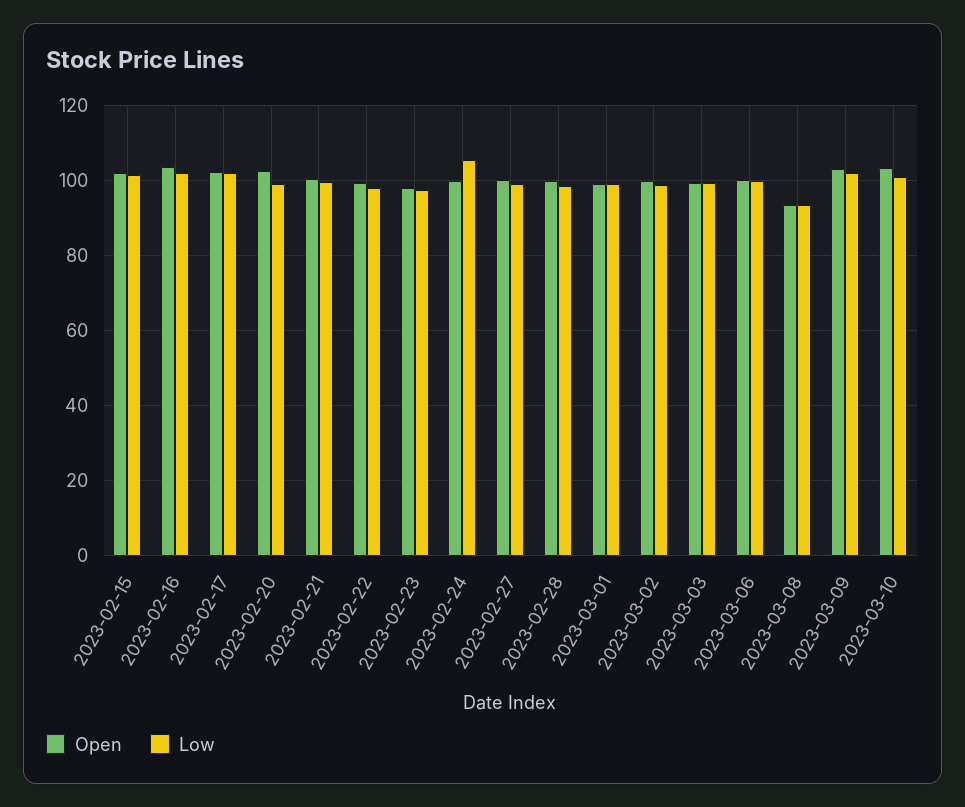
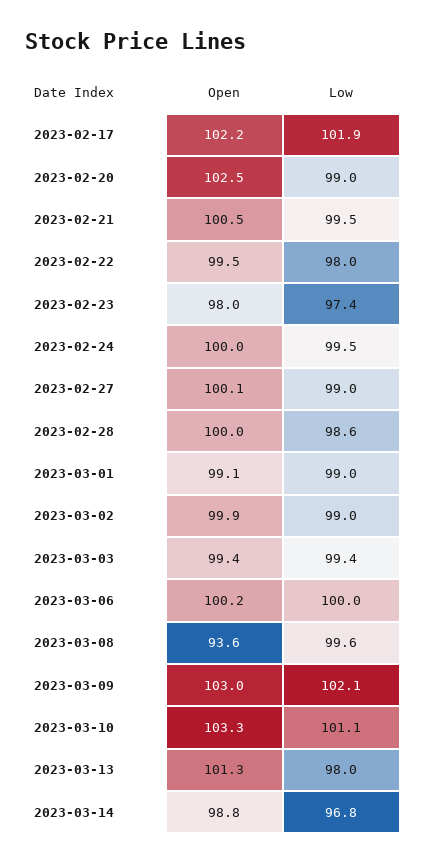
Open, 2023-02-15: 102 -> none
Low, 2023-02-15: 102 -> none
Open, 2023-02-16: 104 -> none
Low, 2023-02-16: 102 -> none
Low, 2023-02-24: 106 -> 99.5
Low, 2023-03-08: 94 -> 99.6
Open, 2023-03-13: none -> 101.3
Low, 2023-03-13: none -> 98
Open, 2023-03-14: none -> 98.8
Low, 2023-03-14: none -> 96.8

